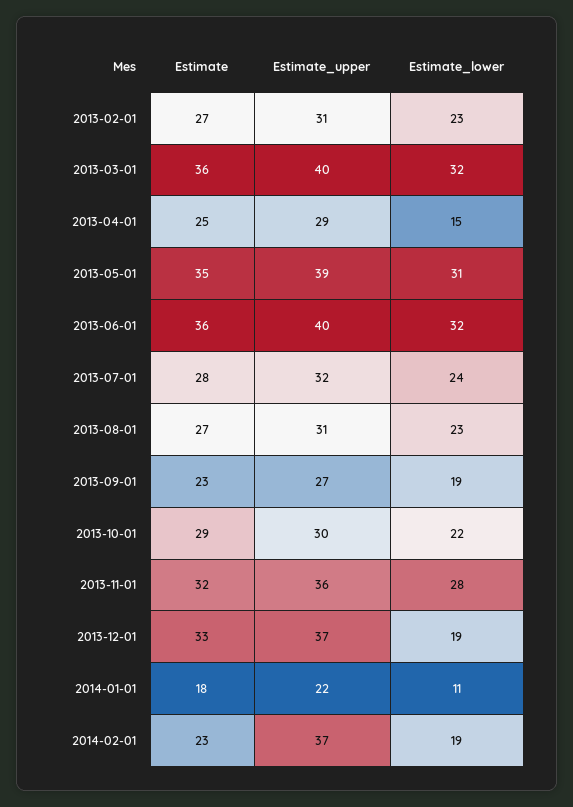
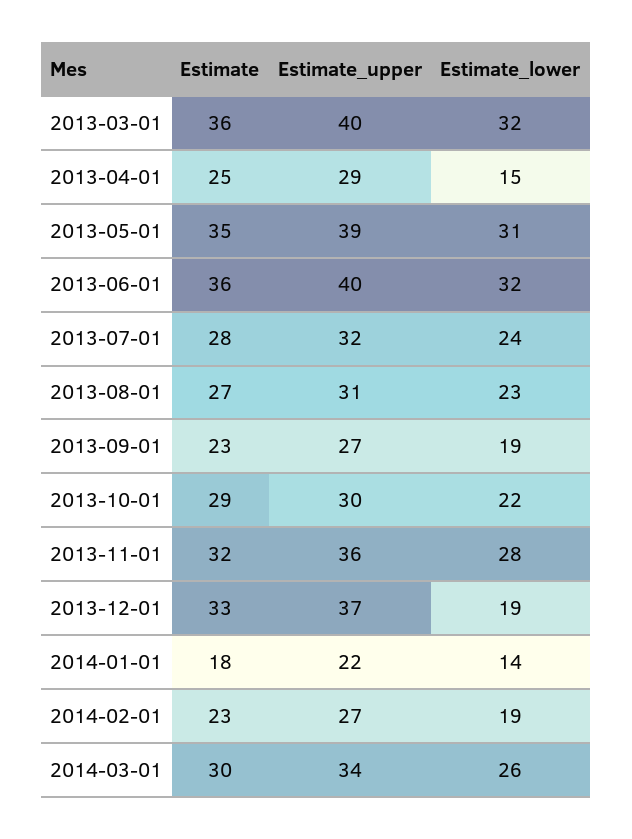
Estimate, 2013-02-01: 27 -> none
Estimate_upper, 2013-02-01: 31 -> none
Estimate_lower, 2013-02-01: 23 -> none
Estimate_lower, 2014-01-01: 11 -> 14
Estimate_upper, 2014-02-01: 37 -> 27
Estimate, 2014-03-01: none -> 30
Estimate_upper, 2014-03-01: none -> 34
Estimate_lower, 2014-03-01: none -> 26

